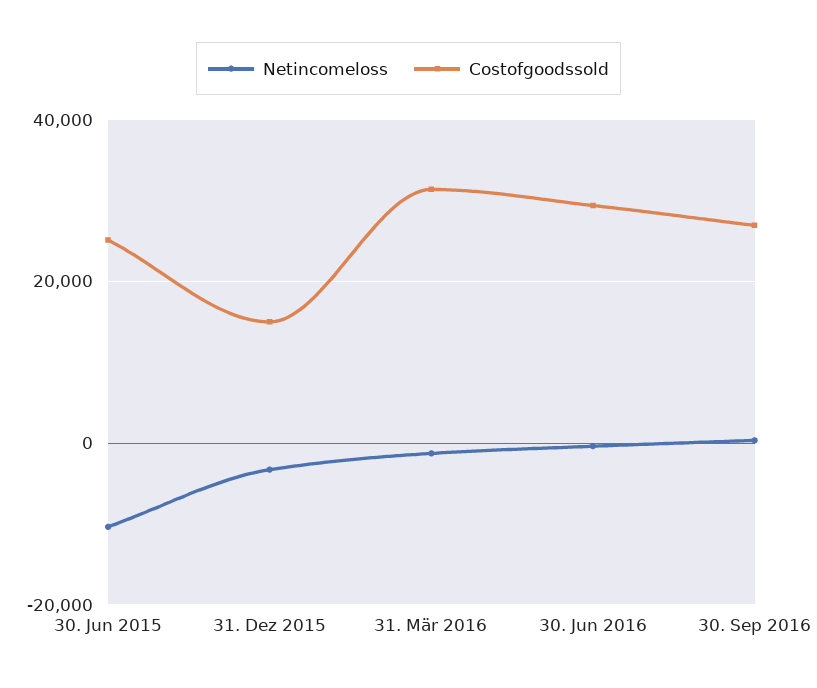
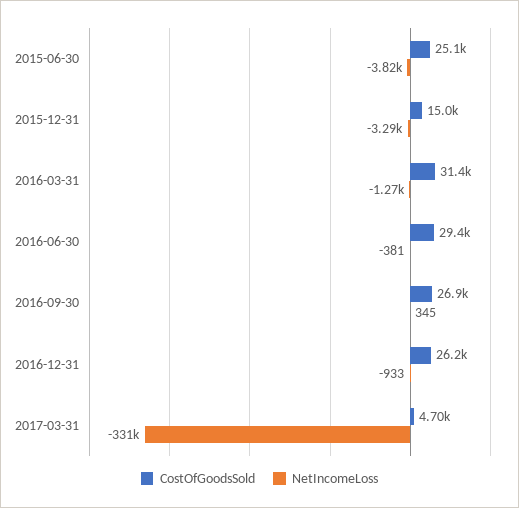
Netincomeloss, 30. Jun 2015: -10000 -> -3820
Costofgoodssold, 2016-12-31: none -> 26200
Netincomeloss, 2016-12-31: none -> -933
Costofgoodssold, 2017-03-31: none -> 4700
Netincomeloss, 2017-03-31: none -> -331000

